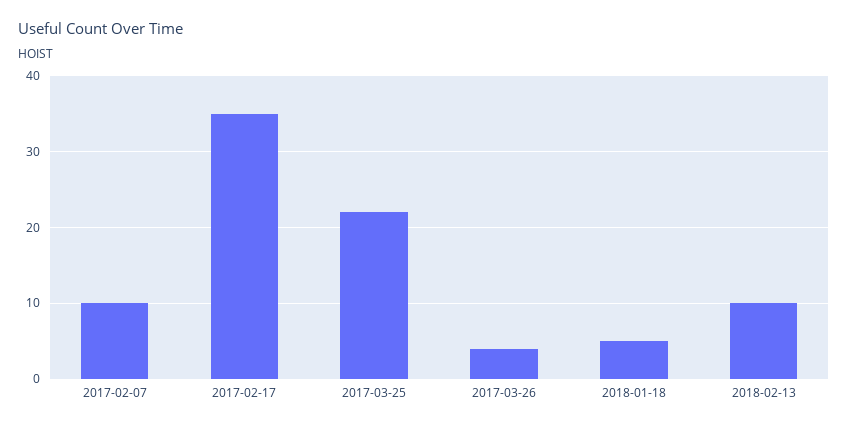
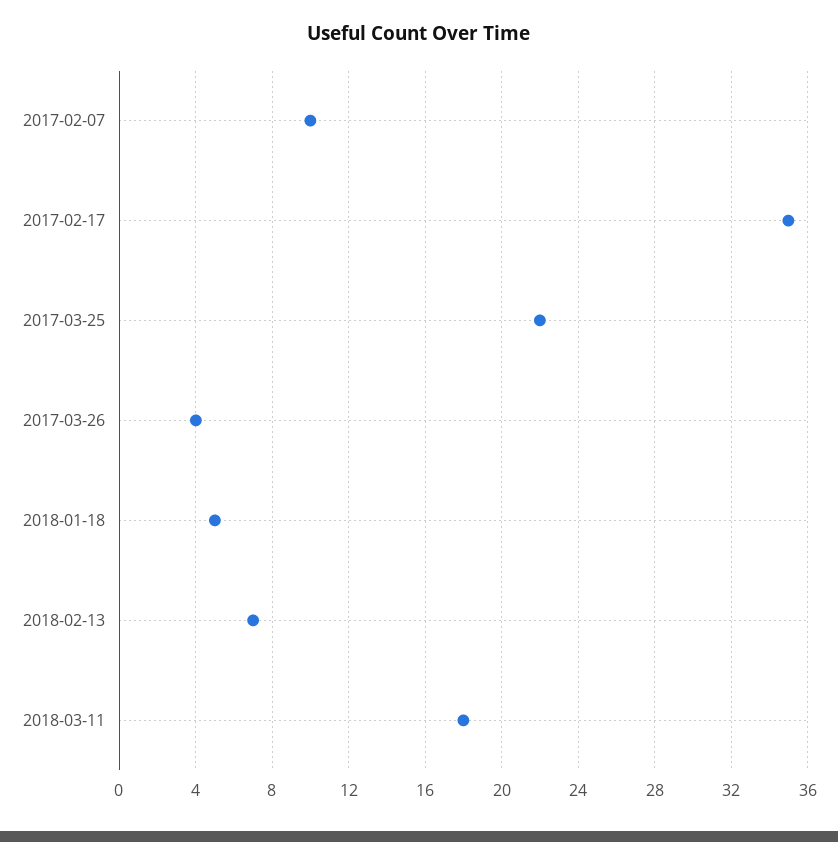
2018-02-13: 10 -> 7
2018-03-11: none -> 18

